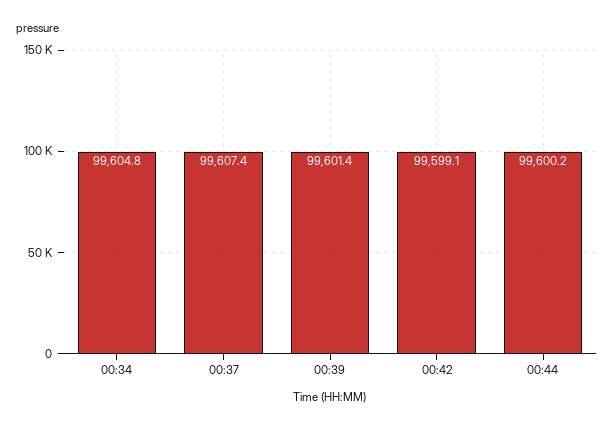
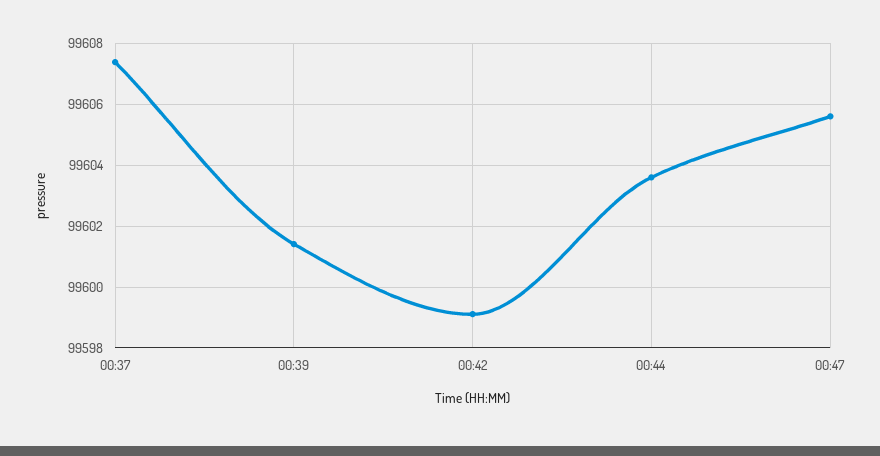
00:34: 99604.8 -> none
00:44: 99600.2 -> 99603.6
00:47: none -> 99605.6

